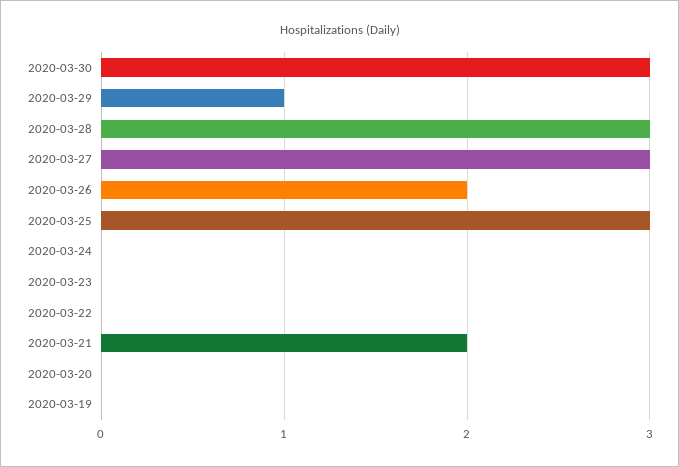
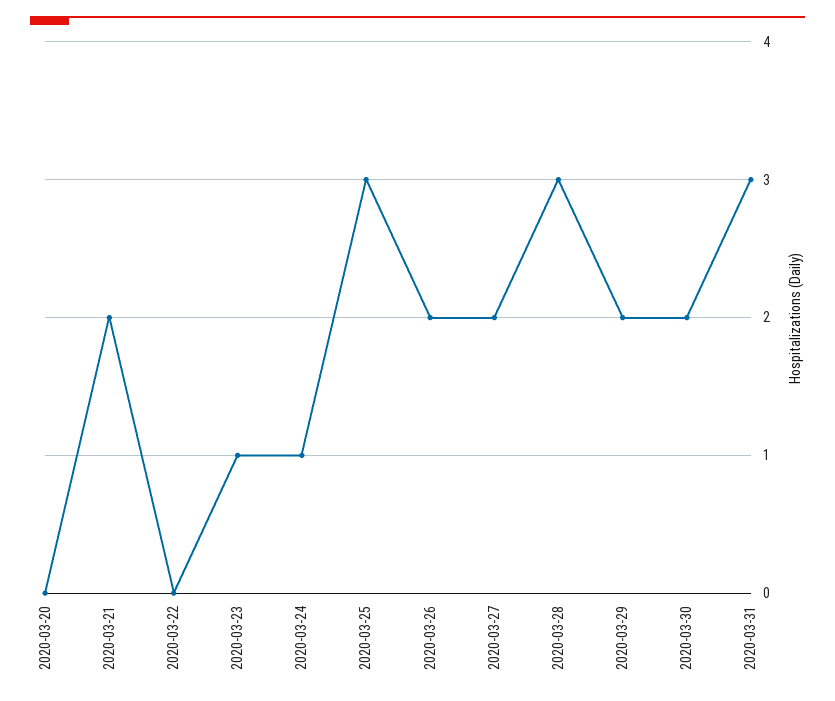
2020-03-30: 3 -> 2
2020-03-29: 1 -> 2
2020-03-27: 3 -> 2
2020-03-24: 0 -> 1
2020-03-23: 0 -> 1
2020-03-19: 0 -> none
2020-03-31: none -> 3

